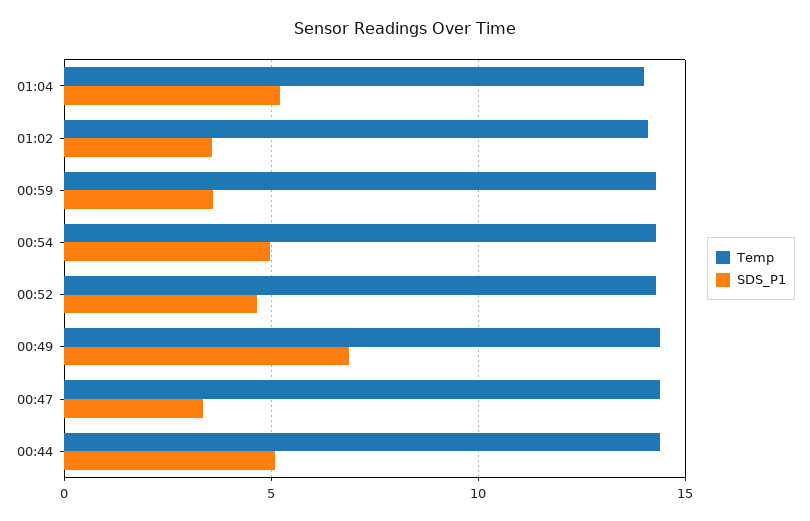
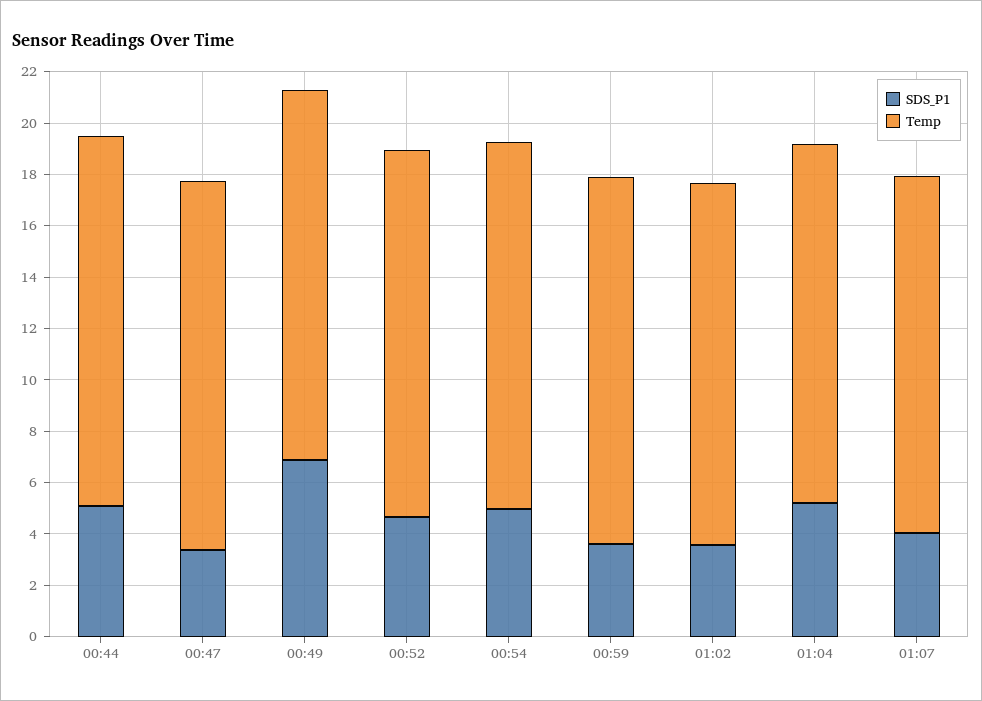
SDS_P1, 01:07: none -> 4
Temp, 01:07: none -> 14

